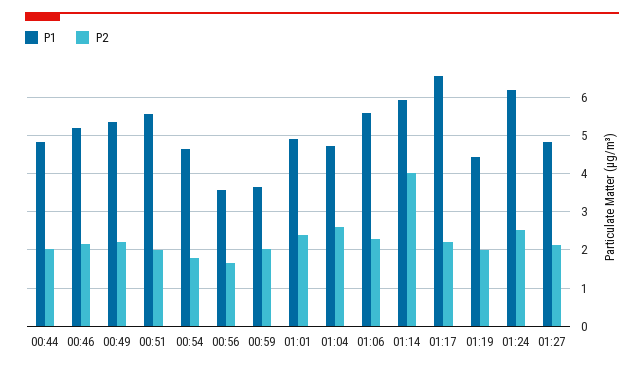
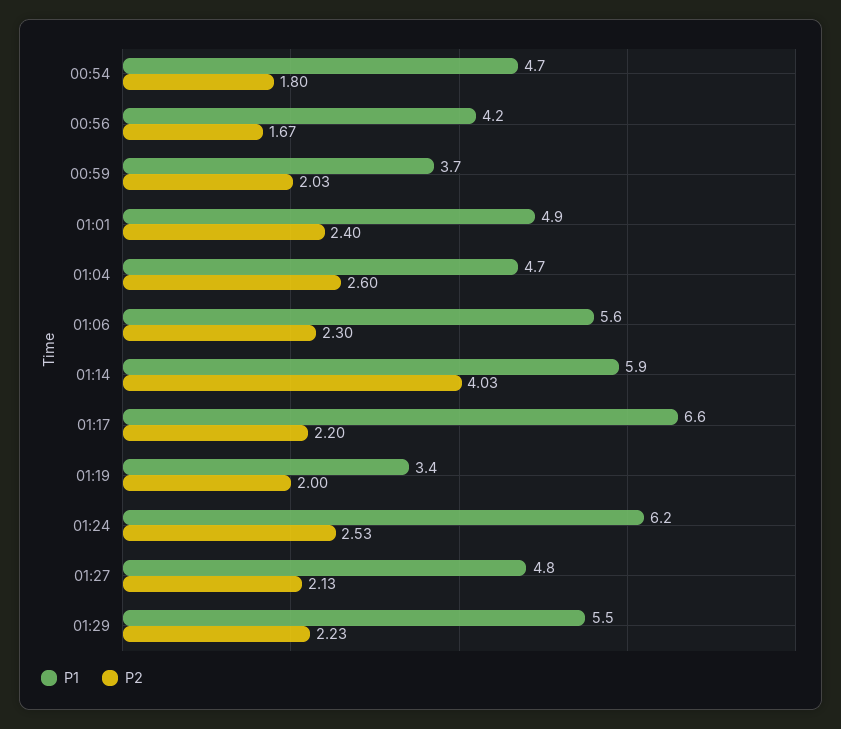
P1, 00:44: 4.8 -> none
P2, 00:44: 2 -> none
P1, 00:46: 5.2 -> none
P2, 00:46: 2.2 -> none
P1, 00:49: 5.4 -> none
P2, 00:49: 2.2 -> none
P1, 00:51: 5.6 -> none
P2, 00:51: 2 -> none
P1, 00:56: 3.6 -> 4.2
P1, 01:19: 4.4 -> 3.4
P1, 01:29: none -> 5.5
P2, 01:29: none -> 2.23

